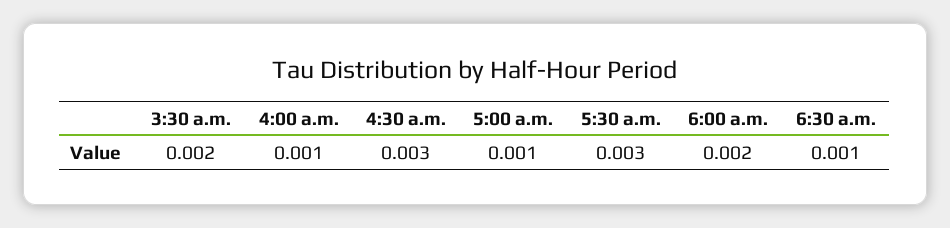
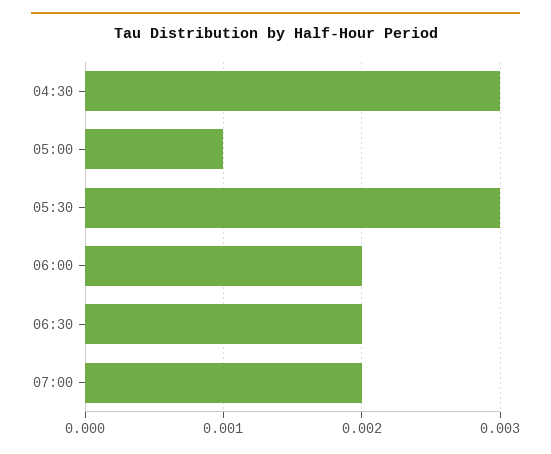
3:30 a.m.: 0.002 -> none
4:00 a.m.: 0.001 -> none
6:30 a.m.: 0.001 -> 0.002
07:00: none -> 0.002

